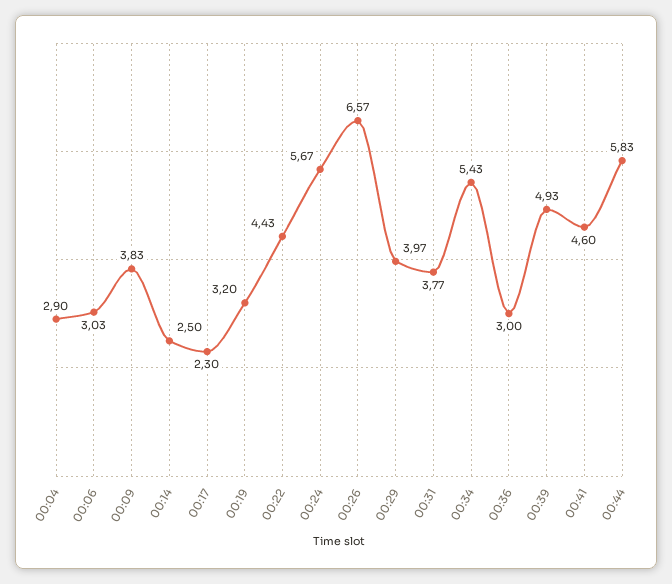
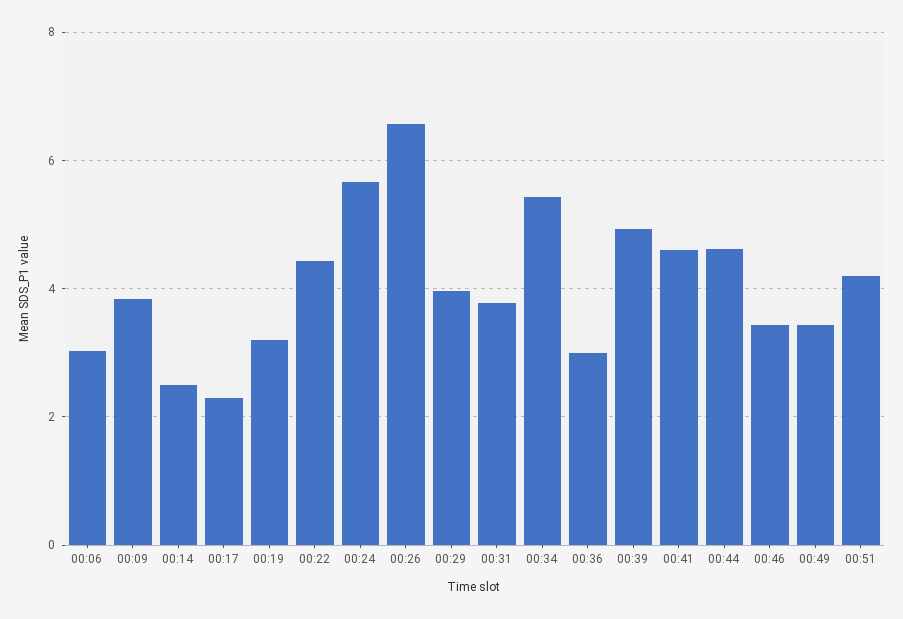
00:04: 2.9 -> none
00:44: 5.83 -> 4.6
00:46: none -> 3.4
00:49: none -> 3.4
00:51: none -> 4.2

